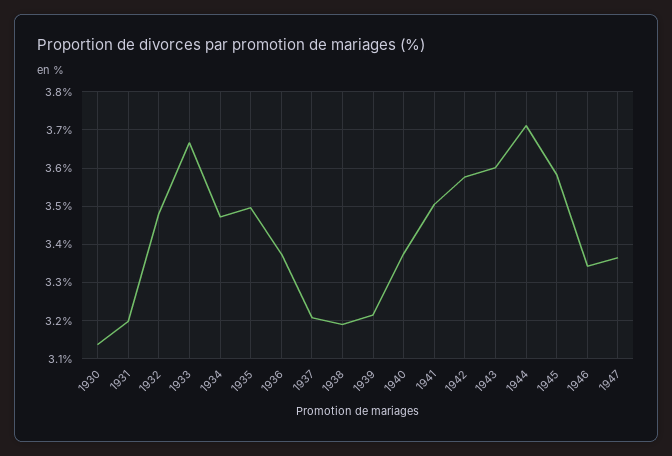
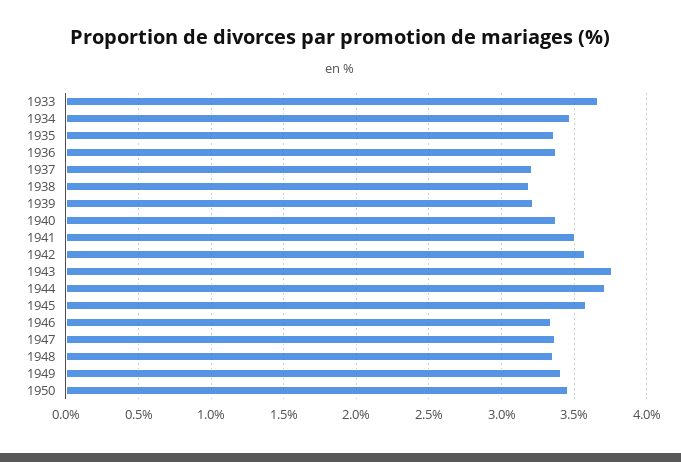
1930: 3.14 -> none
1931: 3.2 -> none
1932: 3.48 -> none
1935: 3.5 -> 3.35
1943: 3.6 -> 3.75
1948: none -> 3.35
1949: none -> 3.4
1950: none -> 3.45

